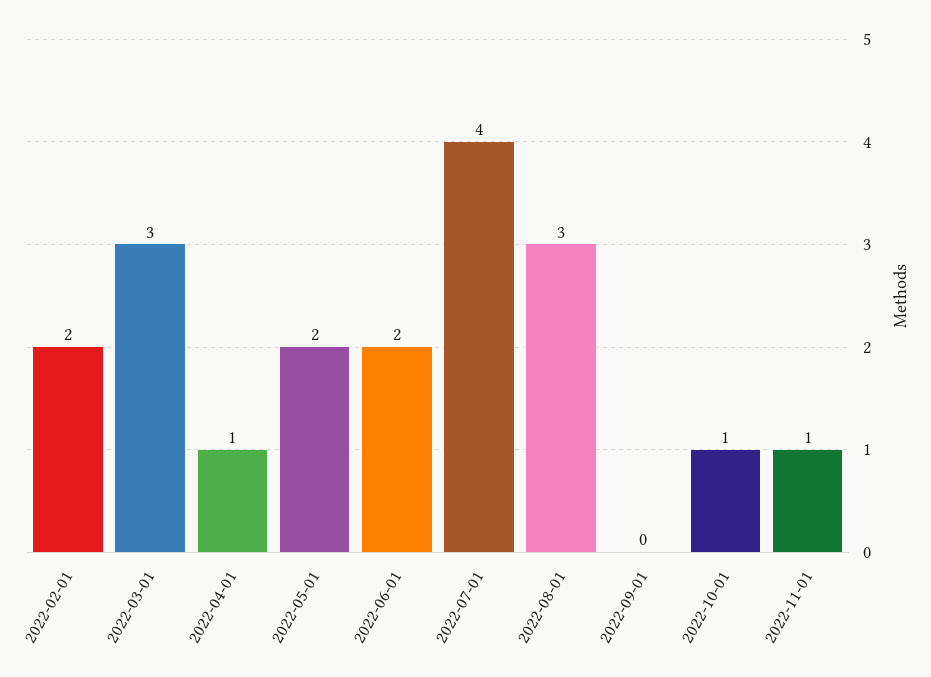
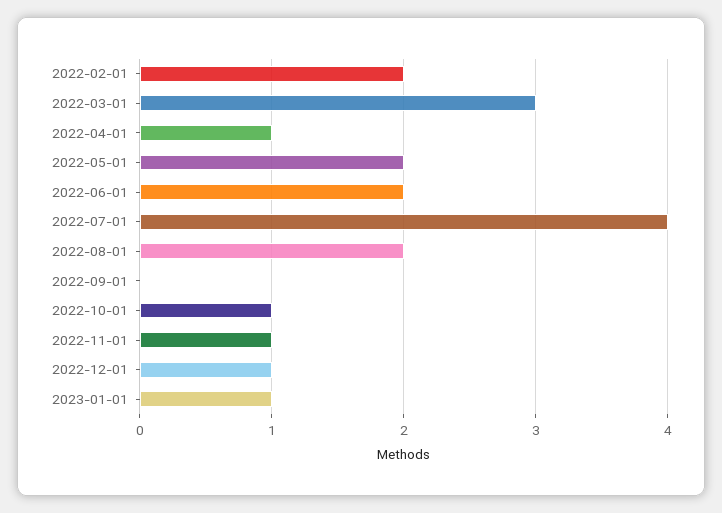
2022-08-01: 3 -> 2
2022-12-01: none -> 1
2023-01-01: none -> 1

